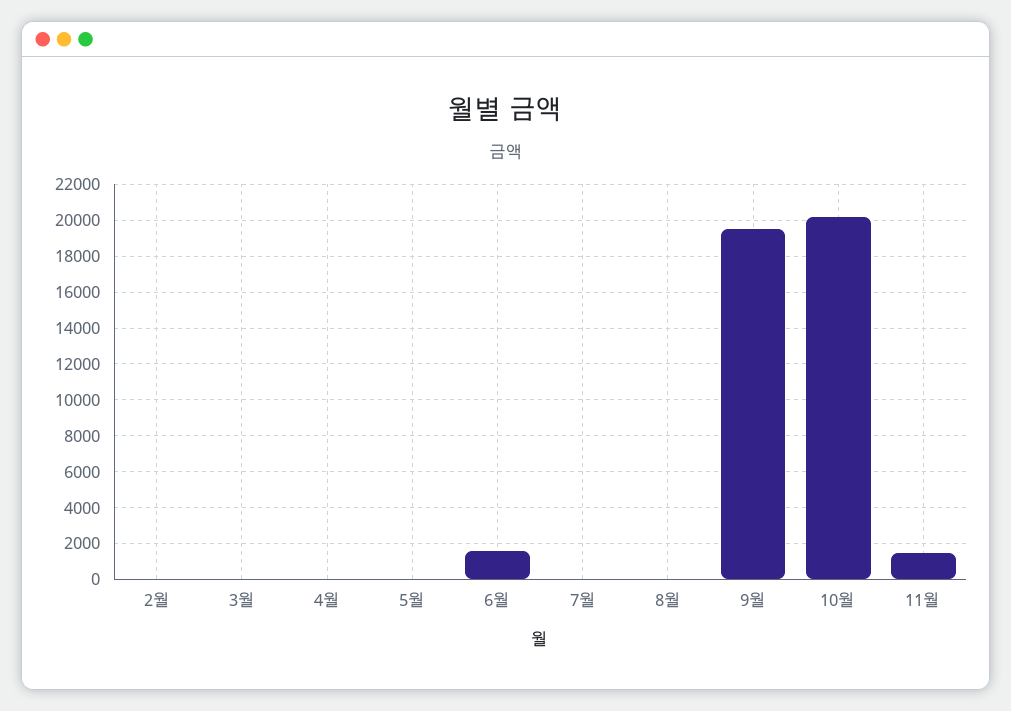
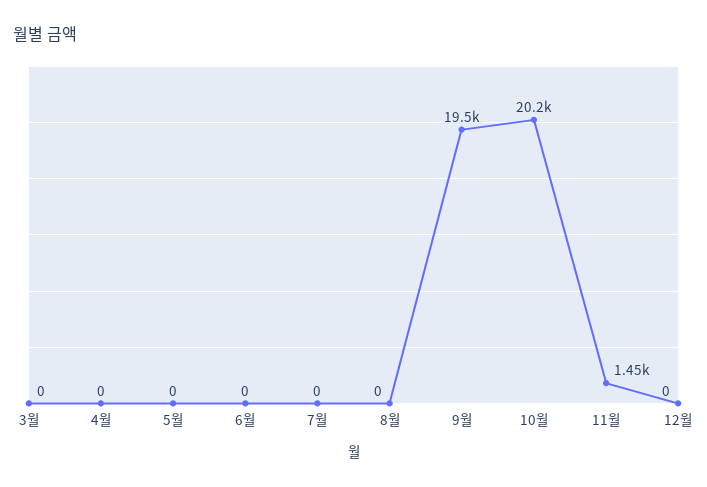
2월: 0 -> none
6월: 1500 -> 0
12월: none -> 0

